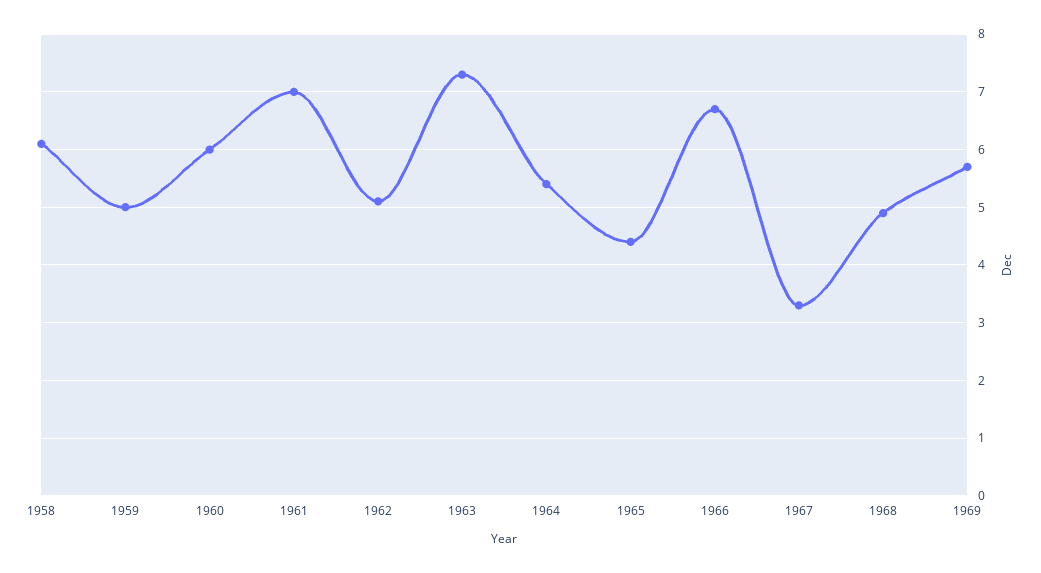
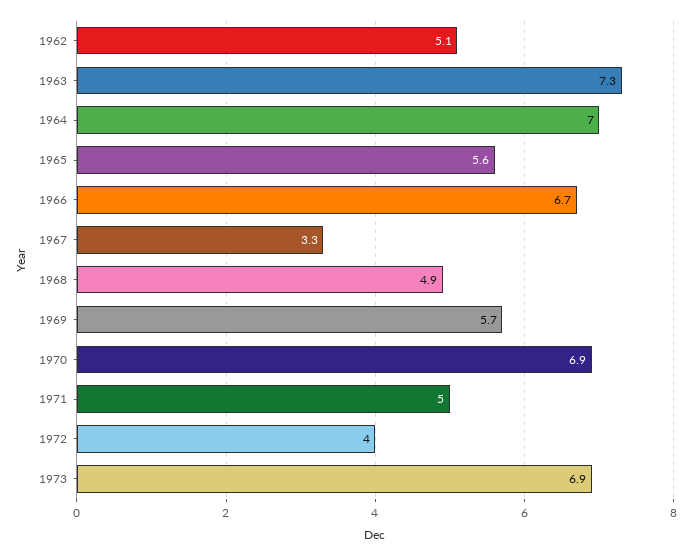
1958: 6 -> none
1959: 5 -> none
1960: 6 -> none
1961: 7 -> none
1964: 5.5 -> 7
1965: 4.5 -> 5.6
1970: none -> 6.9
1971: none -> 5
1972: none -> 4
1973: none -> 6.9

